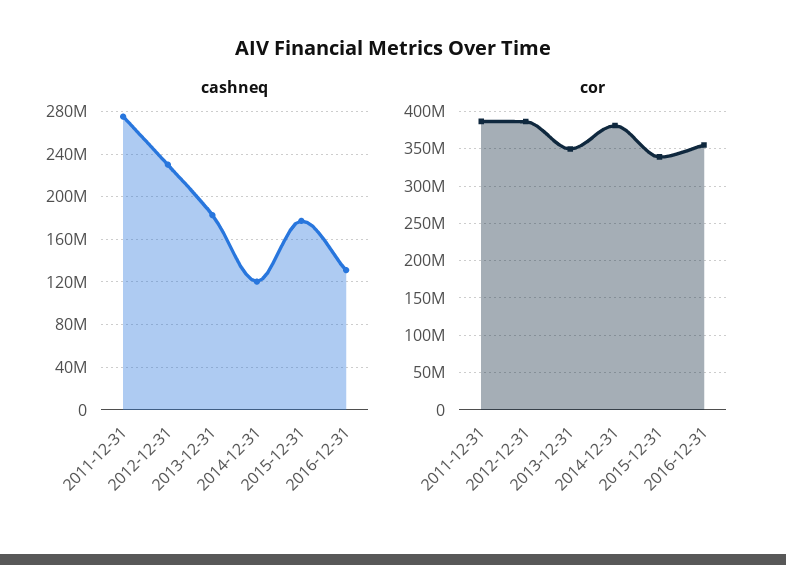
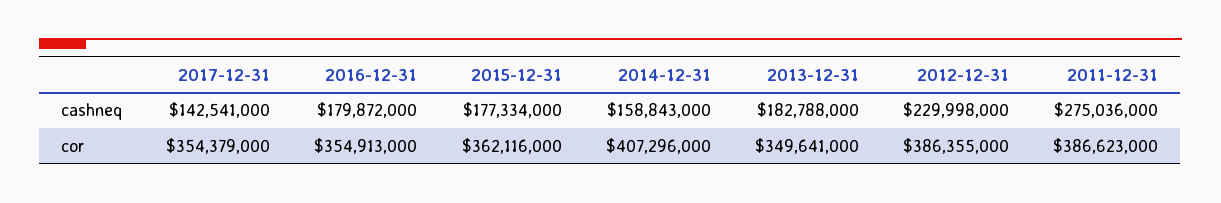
cashneq, 2014-12-31: 120000000 -> 158843000
cashneq, 2016-12-31: 130000000 -> 179872000
cor, 2014-12-31: 380000000 -> 407296000
cor, 2015-12-31: 340000000 -> 362116000
cashneq, 2017-12-31: none -> 142541000
cor, 2017-12-31: none -> 354379000

